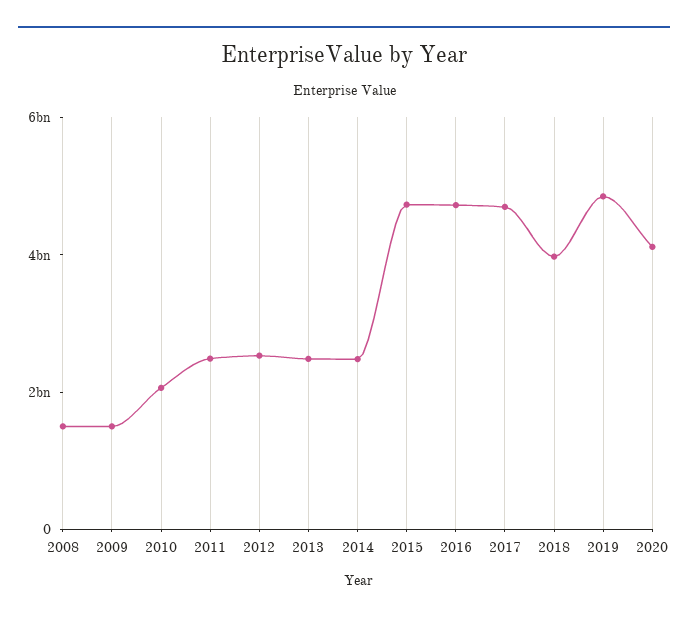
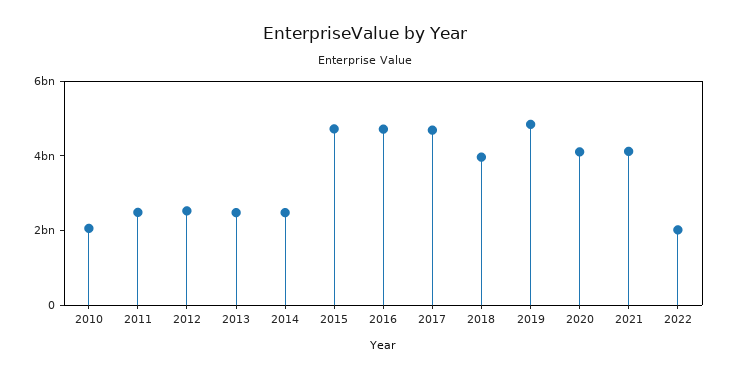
2008: 1500000000 -> none
2009: 1500000000 -> none
2021: none -> 4000000000
2022: none -> 2000000000

